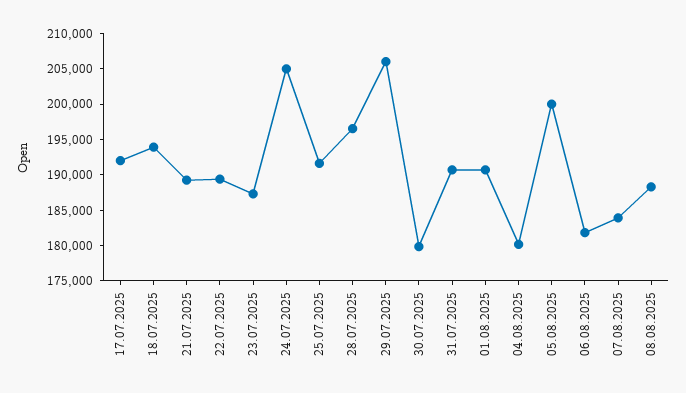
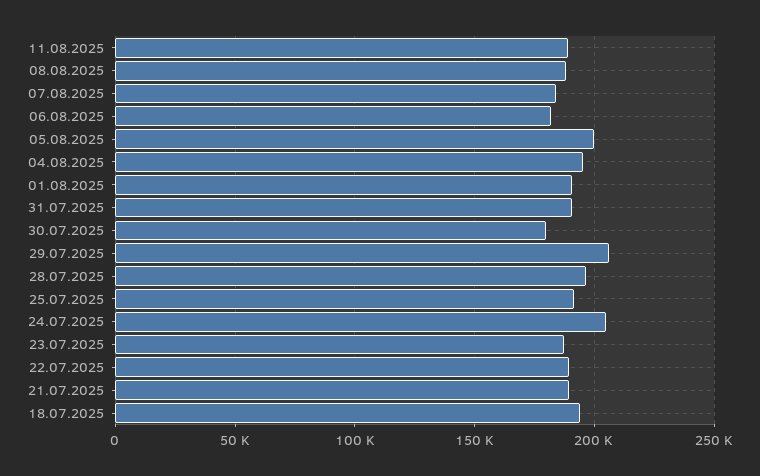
17.07.2025: 192500 -> none
04.08.2025: 180000 -> 195000
11.08.2025: none -> 190000

